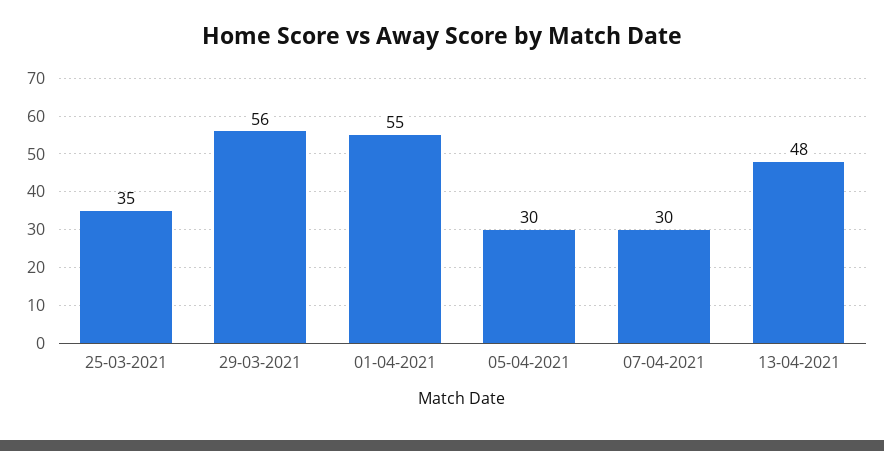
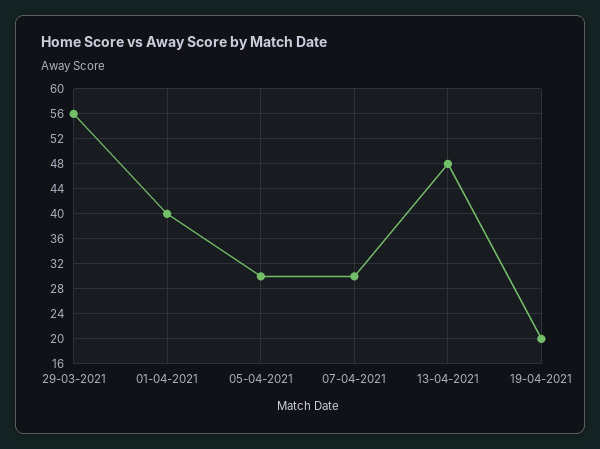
25-03-2021: 35 -> none
01-04-2021: 55 -> 40
19-04-2021: none -> 20

